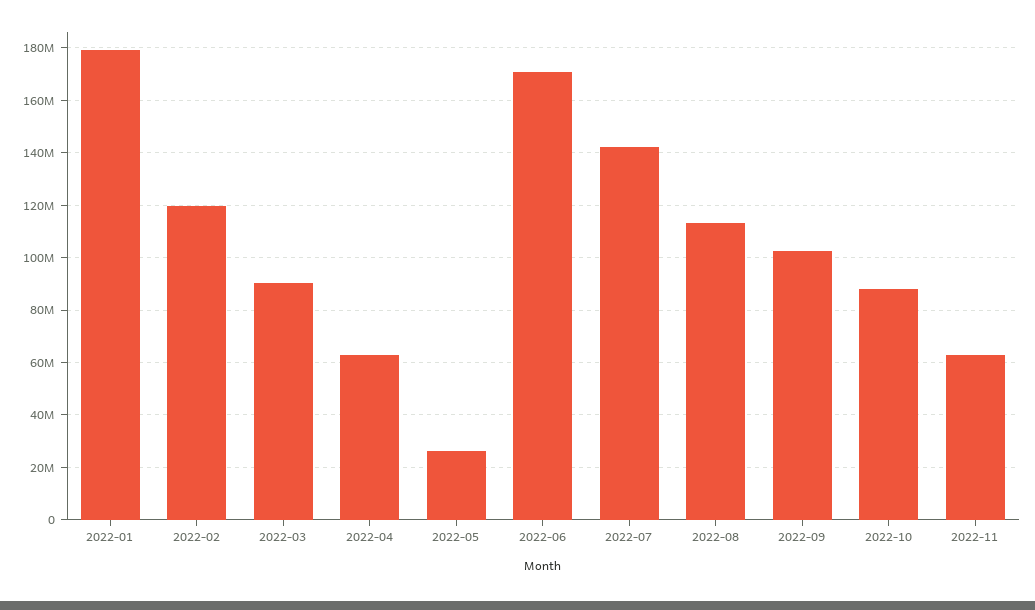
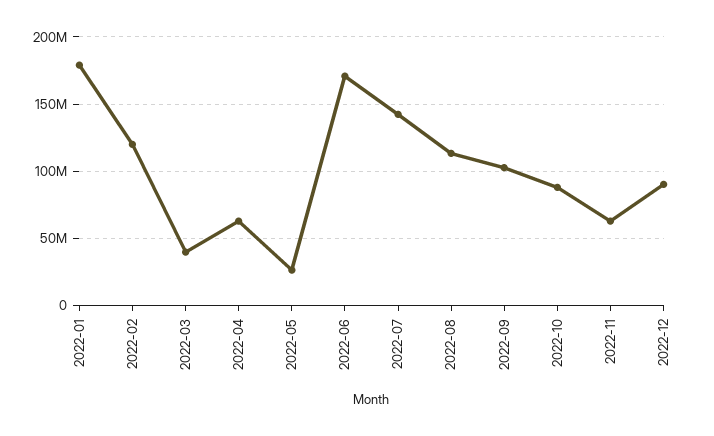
2022-03: 90000000 -> 40000000
2022-12: none -> 90000000

